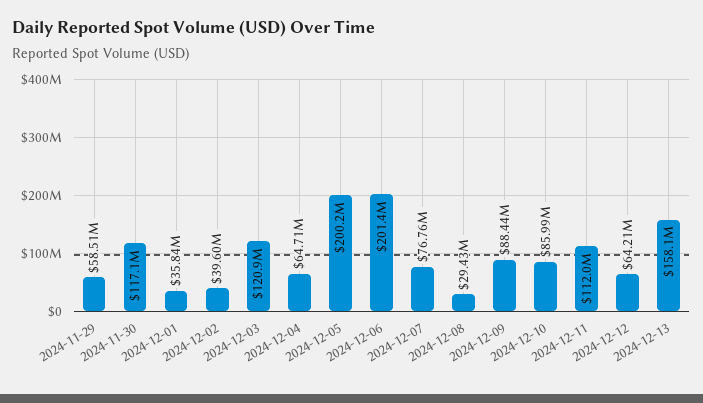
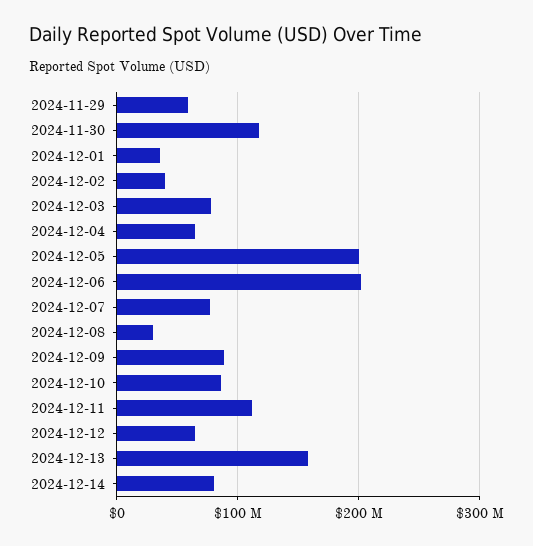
2024-12-03: 120900000 -> 80000000
2024-12-14: none -> 80000000

